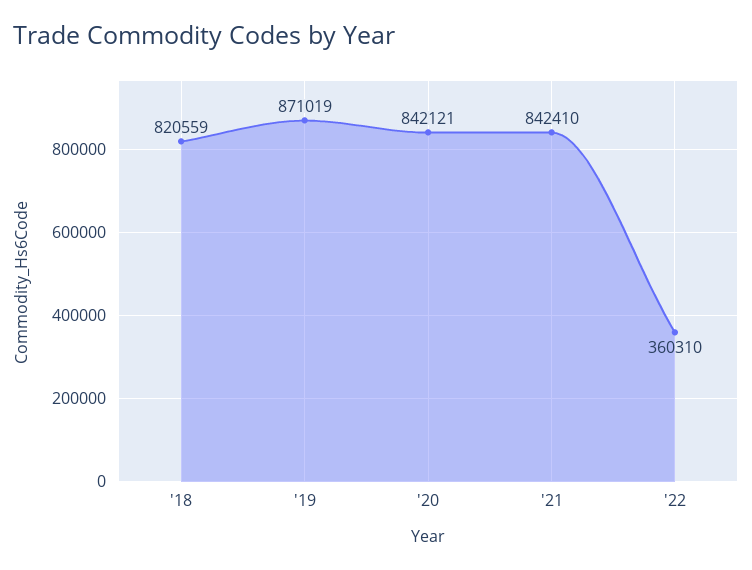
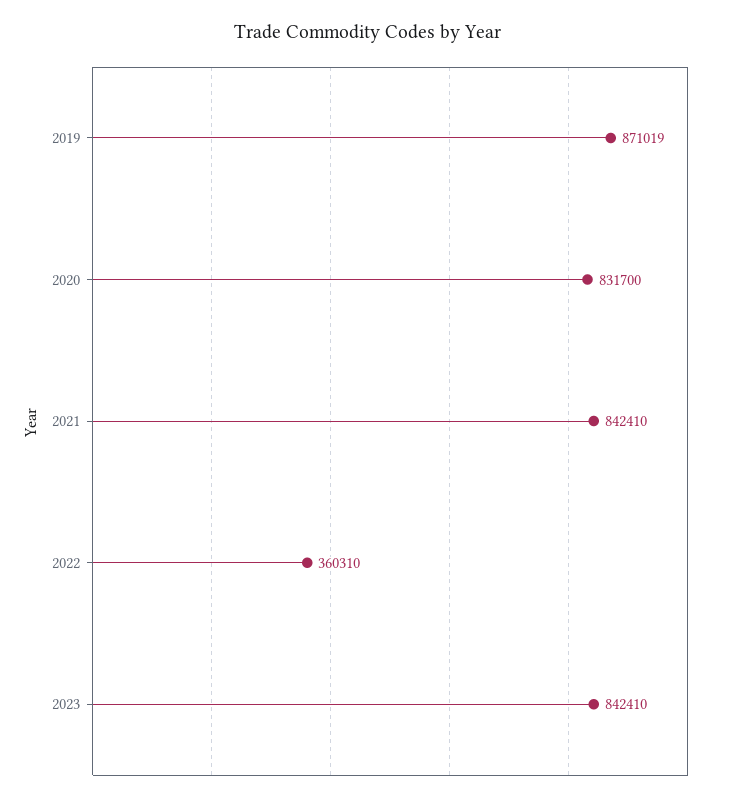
'18: 820559 -> none
'20: 842121 -> 831700
2023: none -> 842410

